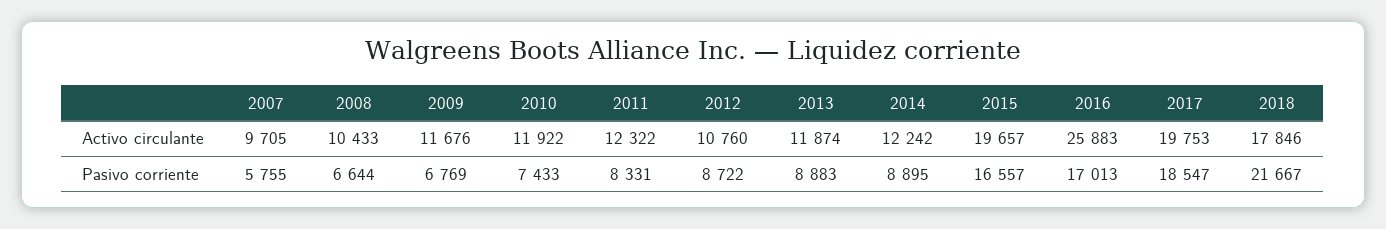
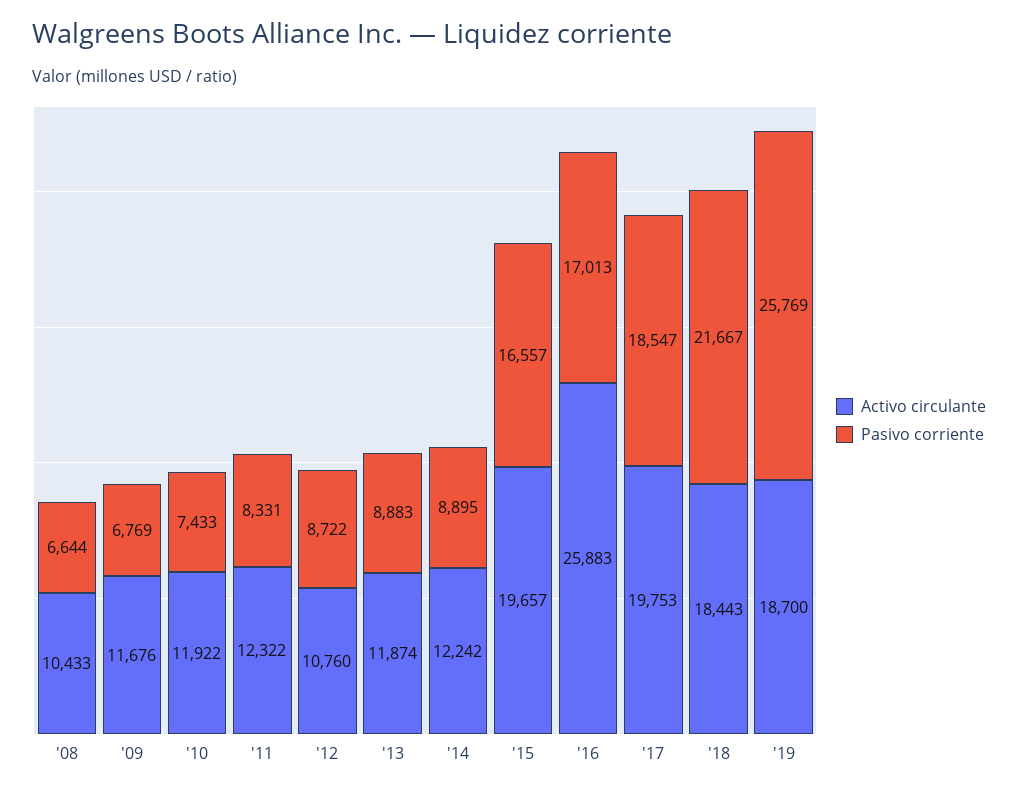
Activo circulante, 2007: 9705 -> none
Activo circulante, 2018: 17846 -> 18443
Pasivo corriente, 2007: 5755 -> none
Activo circulante, '19: none -> 18700
Pasivo corriente, '19: none -> 25769

